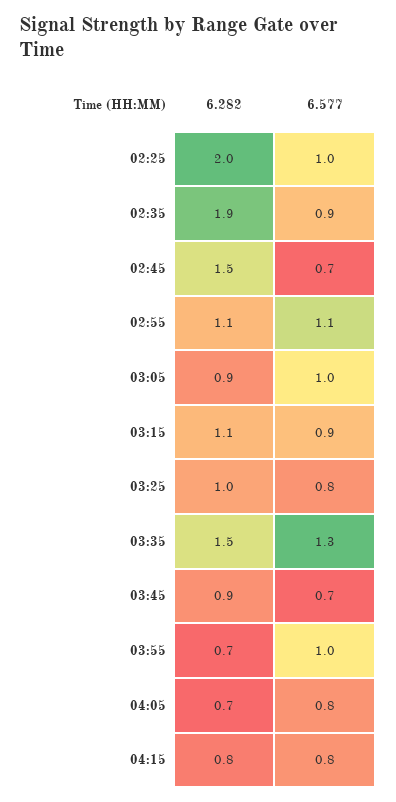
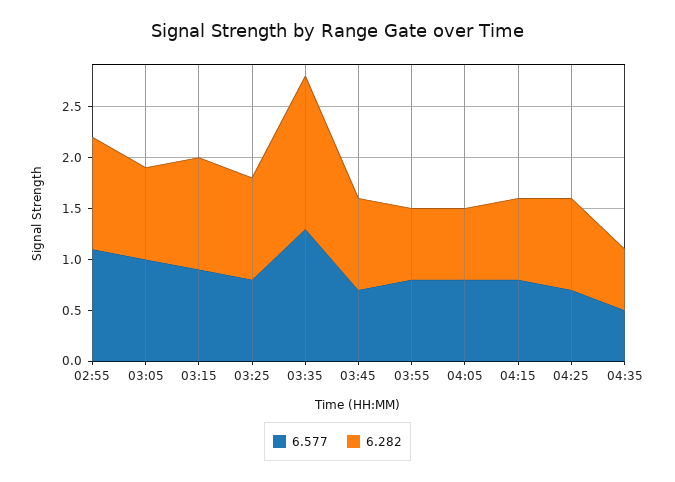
6.282, 02:25: 2 -> none
6.577, 02:25: 1 -> none
6.282, 02:35: 1.9 -> none
6.577, 02:35: 0.9 -> none
6.282, 02:45: 1.5 -> none
6.577, 02:45: 0.7 -> none
6.577, 03:55: 1 -> 0.8
6.577, 04:25: none -> 0.7
6.282, 04:25: none -> 0.9
6.577, 04:35: none -> 0.5
6.282, 04:35: none -> 0.6

